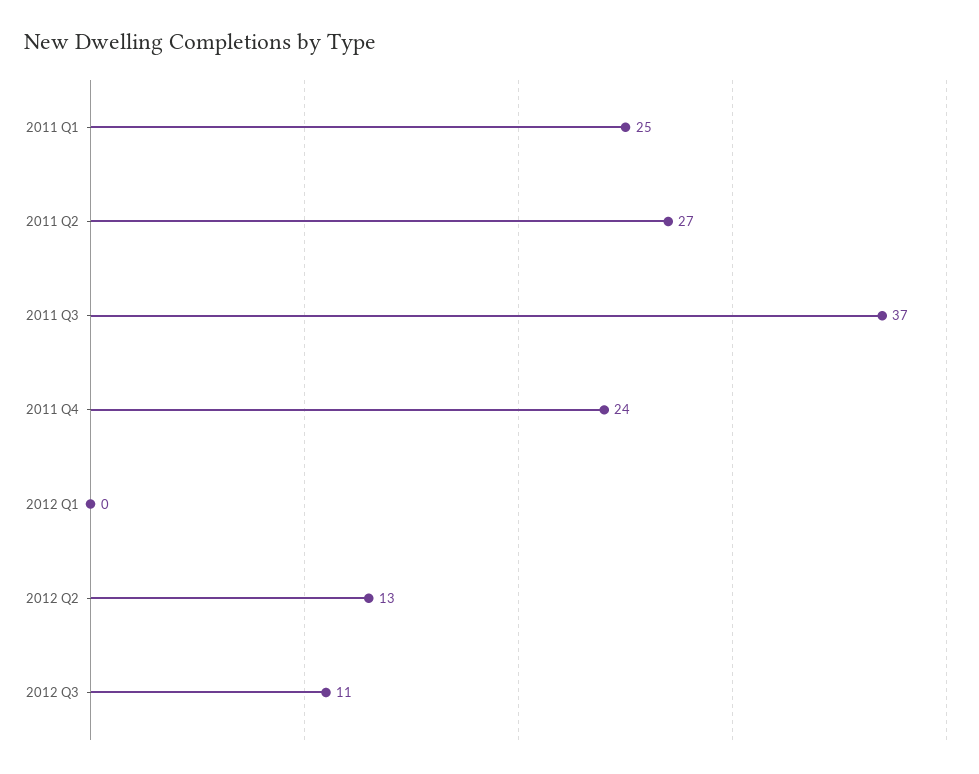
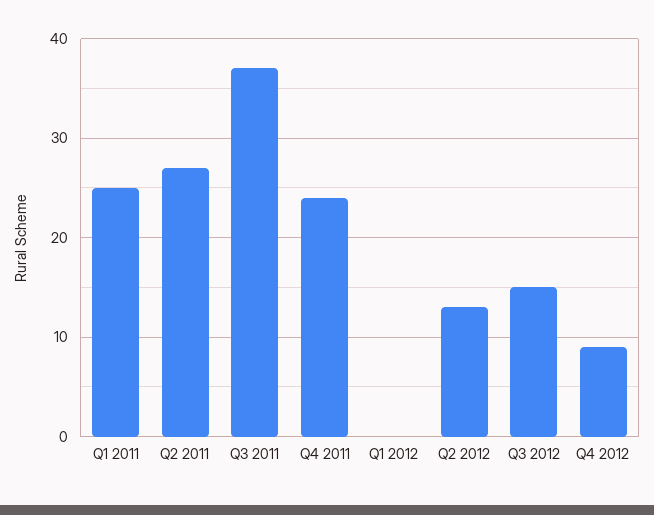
2012 Q3: 11 -> 15
Q4 2012: none -> 9

